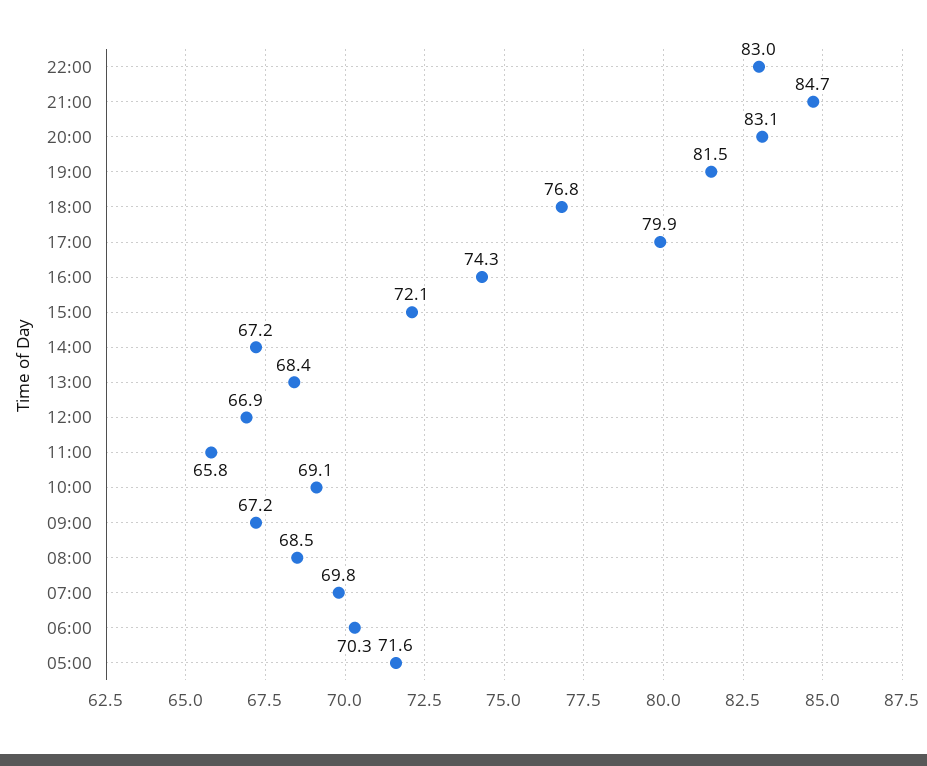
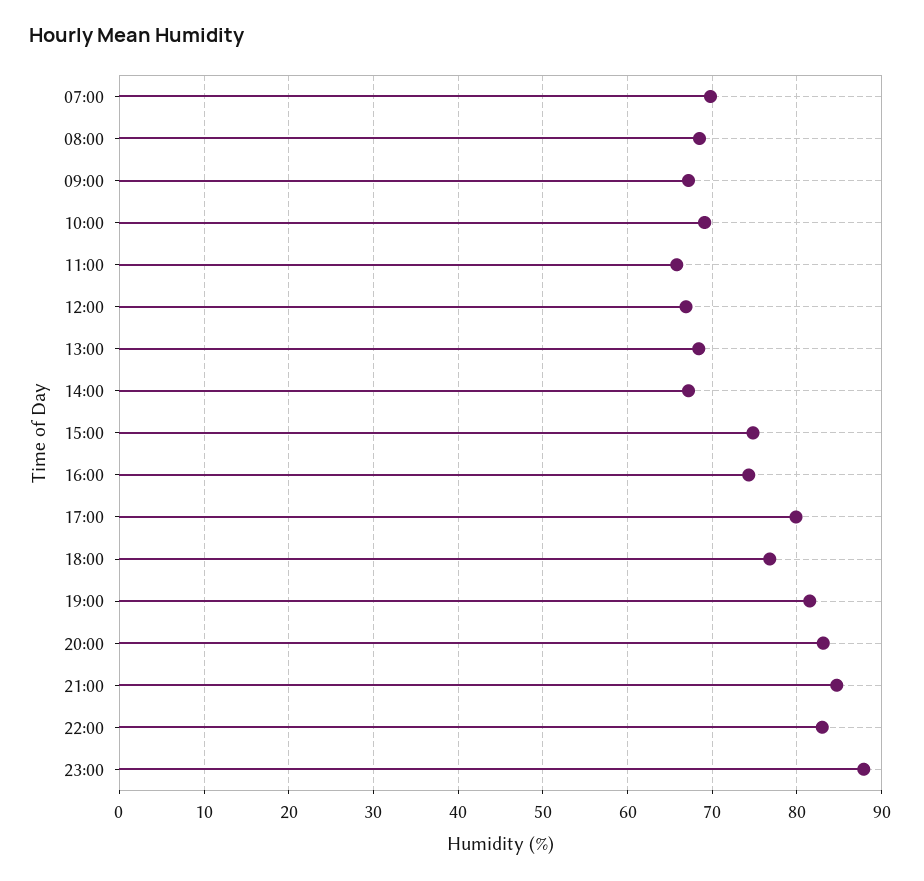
15:00: 72.1 -> 75
06:00: 70.3 -> none
05:00: 71.6 -> none
23:00: none -> 88

